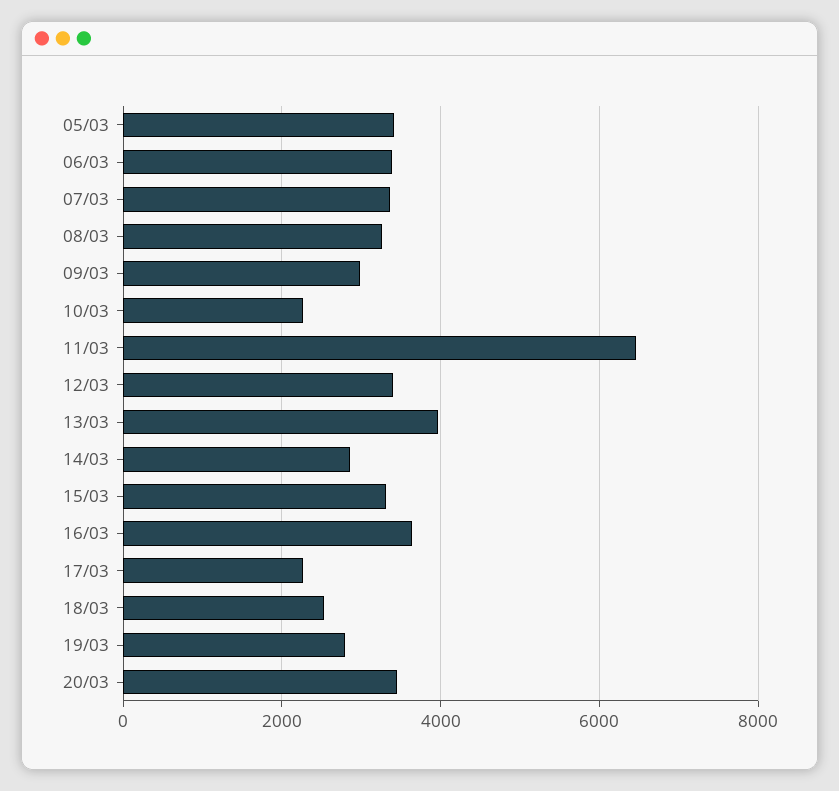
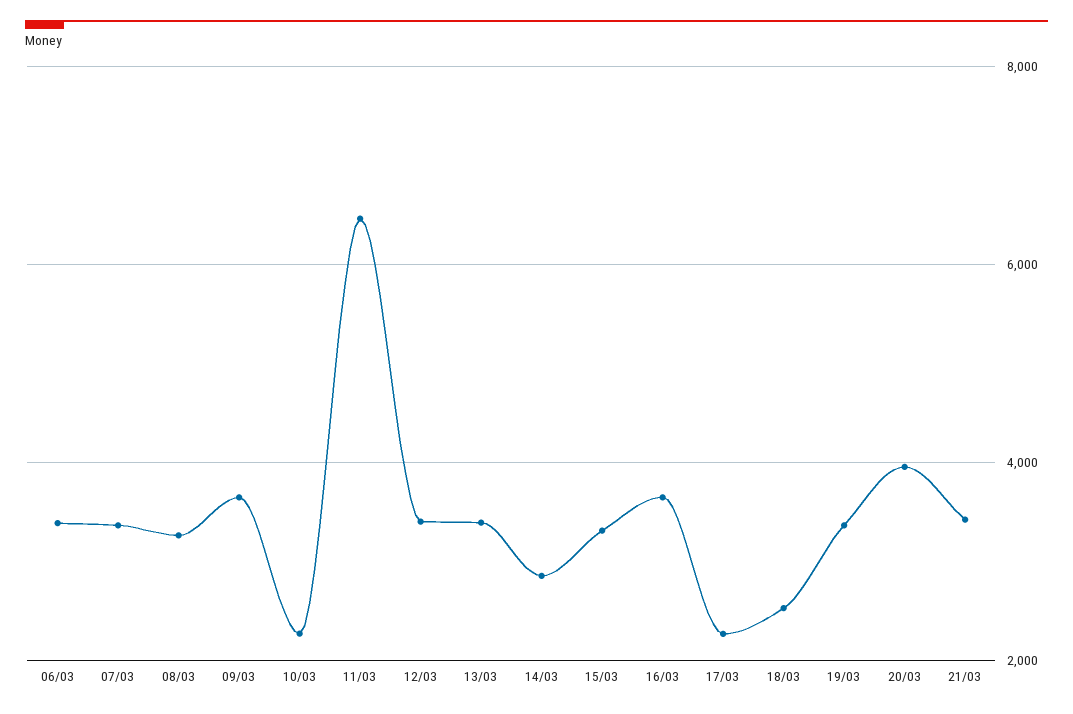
05/03: 3400 -> none
09/03: 3000 -> 3600
13/03: 4000 -> 3400
19/03: 2800 -> 3400
20/03: 3400 -> 4000
21/03: none -> 3400

